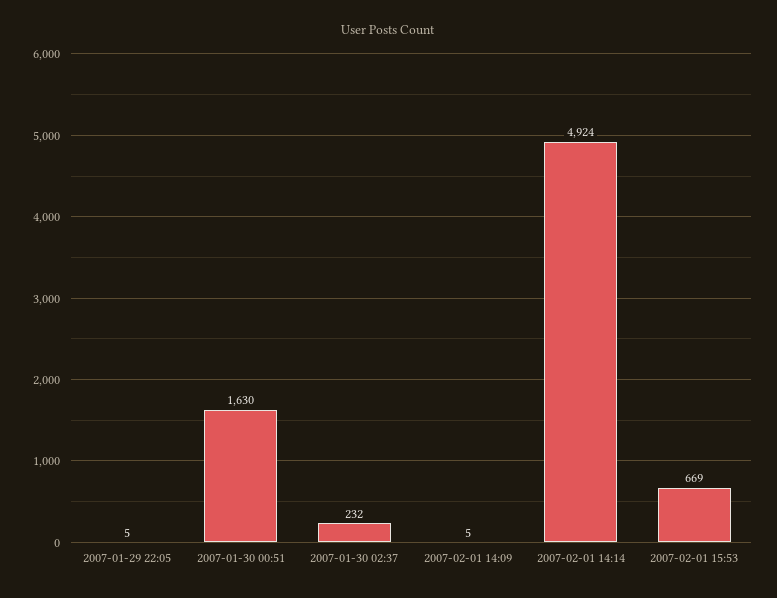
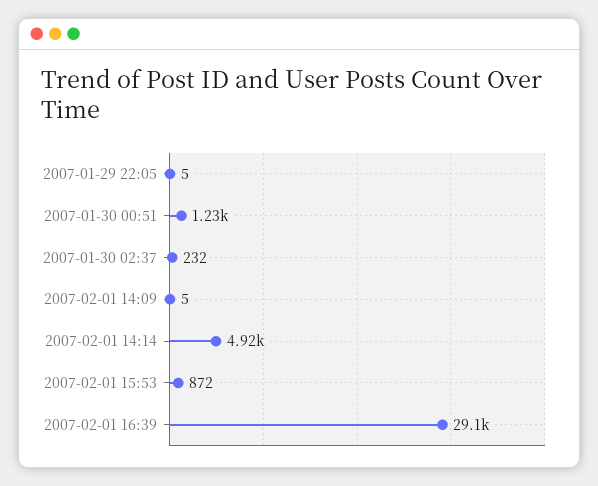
2007-01-30 00:51: 1630 -> 1230
2007-02-01 15:53: 669 -> 872
2007-02-01 16:39: none -> 29100

